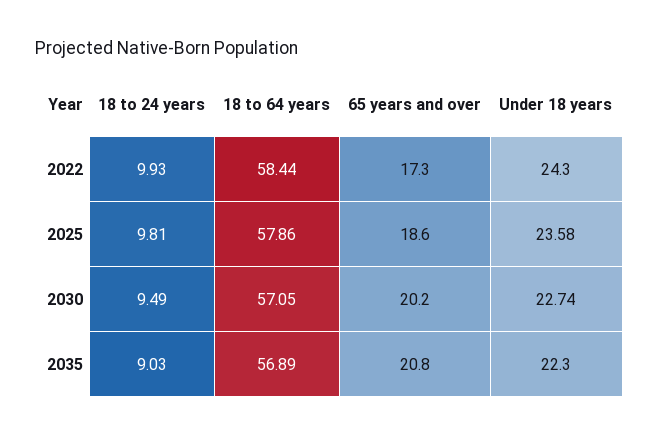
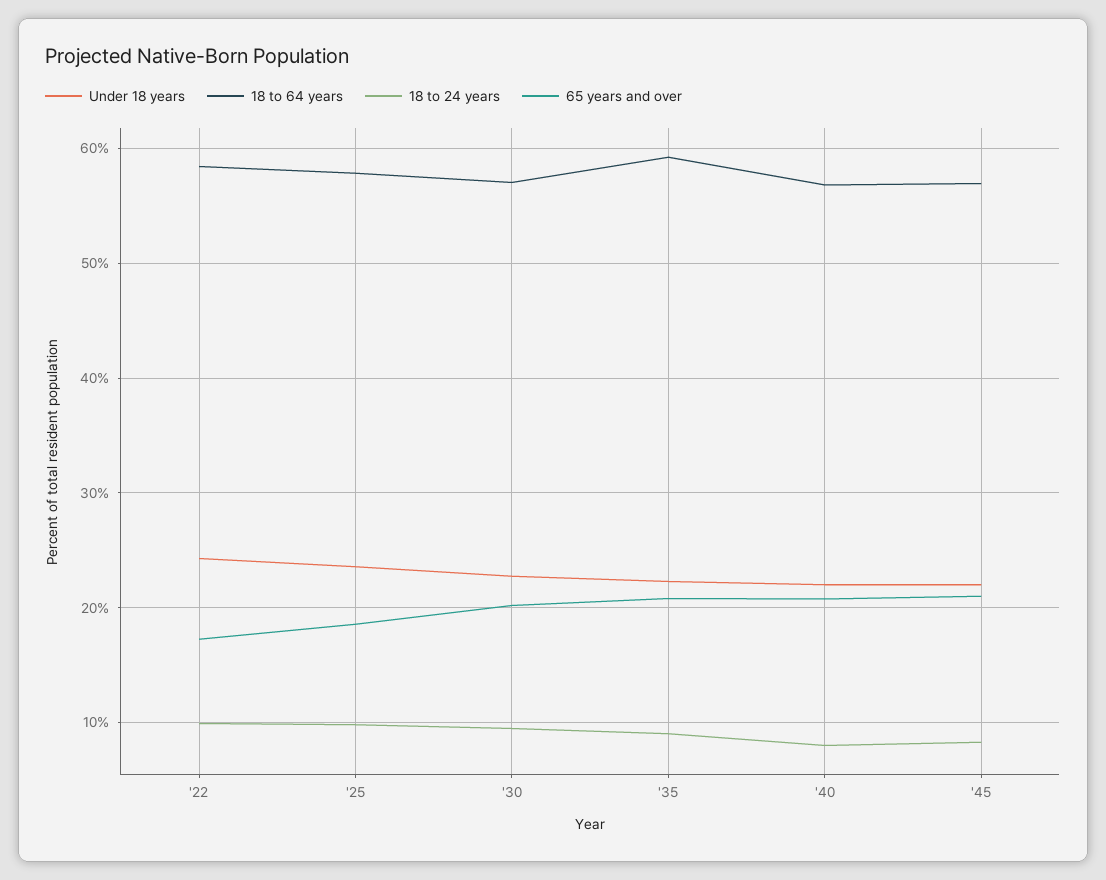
18 to 64 years, 2035: 56.89 -> 59
Under 18 years, '40: none -> 22
18 to 64 years, '40: none -> 57
18 to 24 years, '40: none -> 8
65 years and over, '40: none -> 21
Under 18 years, '45: none -> 22
18 to 64 years, '45: none -> 57
18 to 24 years, '45: none -> 8
65 years and over, '45: none -> 21

